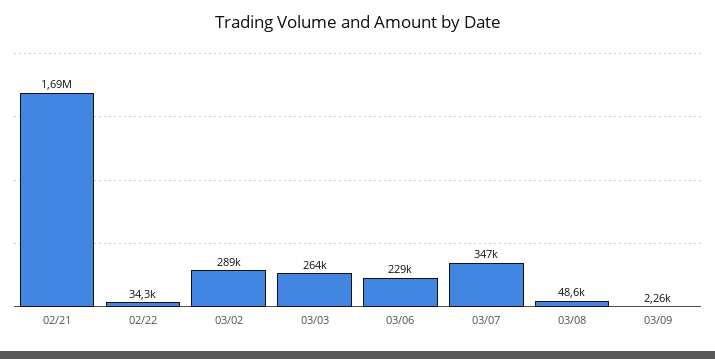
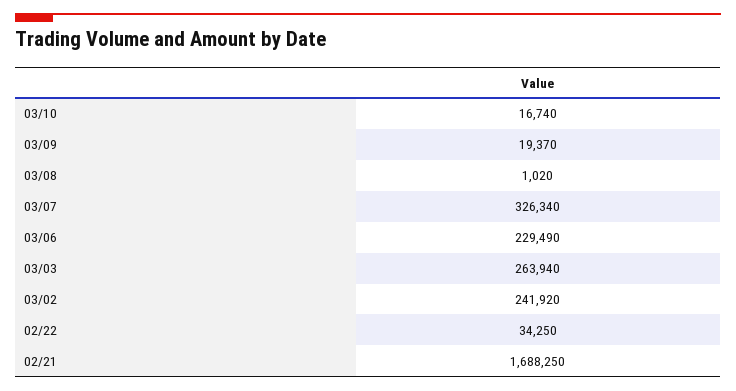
03/02: 289000 -> 241920
03/07: 347000 -> 326340
03/08: 48600 -> 1020
03/09: 2260 -> 19370
03/10: none -> 16740

